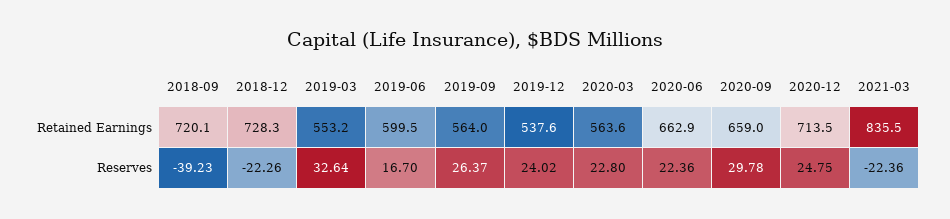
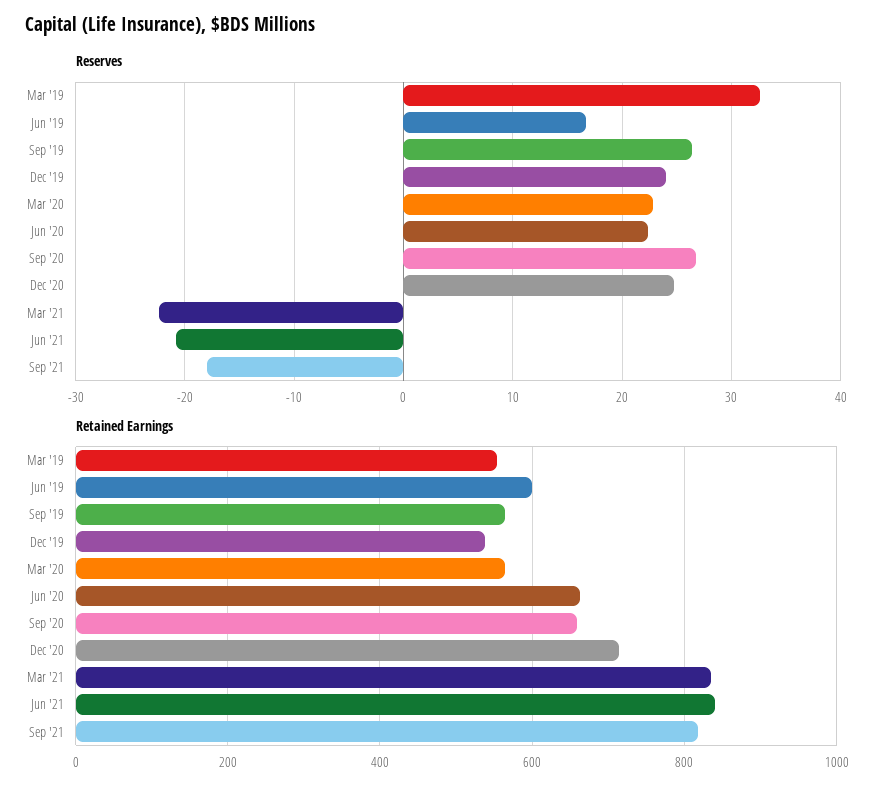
Retained Earnings, 2018-09: 720.1 -> none
Retained Earnings, 2018-12: 728.3 -> none
Reserves, 2018-09: -39.23 -> none
Reserves, 2018-12: -22.26 -> none
Reserves, 2020-09: 29.78 -> 27
Reserves, Jun '21: none -> -21
Reserves, Sep '21: none -> -18
Retained Earnings, Jun '21: none -> 840
Retained Earnings, Sep '21: none -> 820

